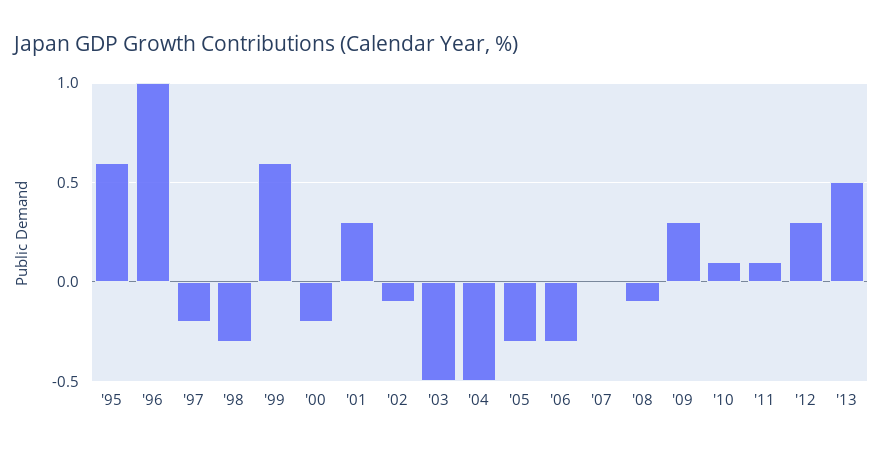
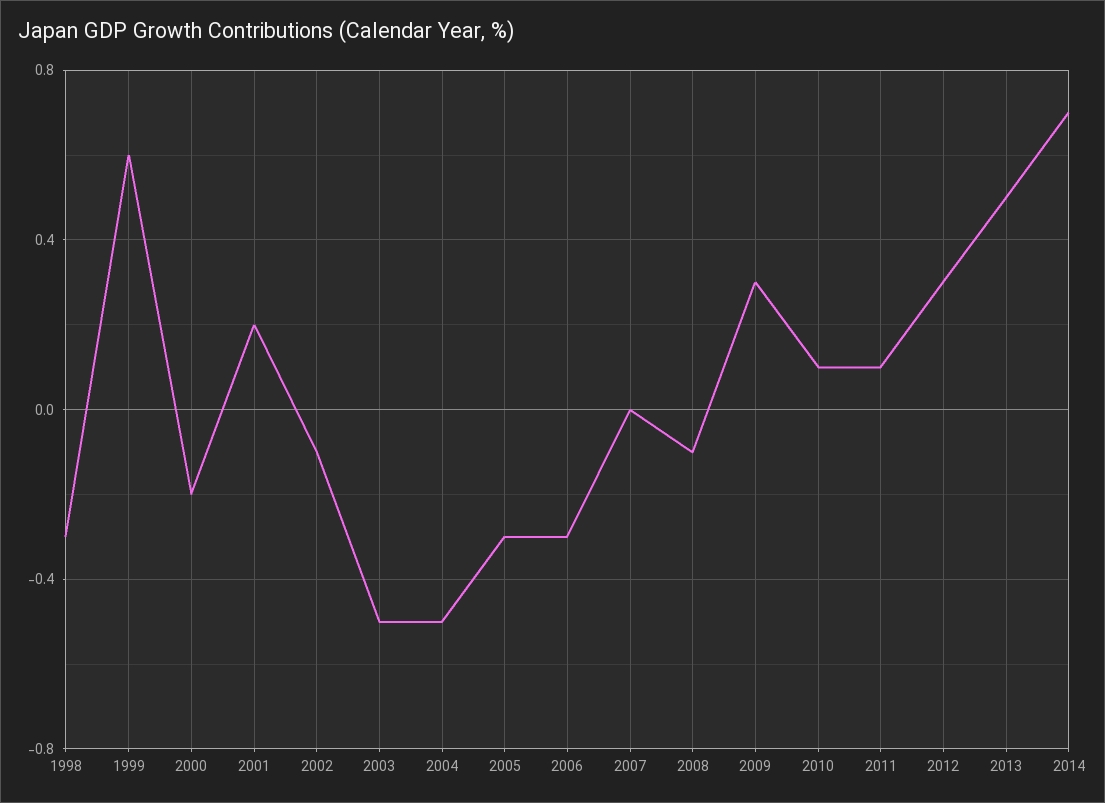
'95: 0.6 -> none
'96: 1 -> none
'97: -0.2 -> none
'01: 0.3 -> 0.2
2014: none -> 0.7

